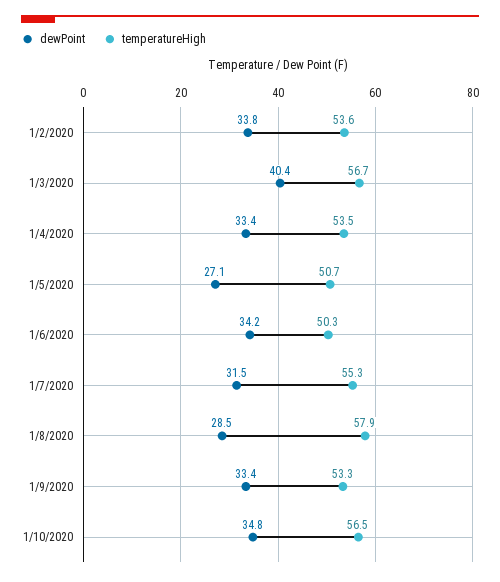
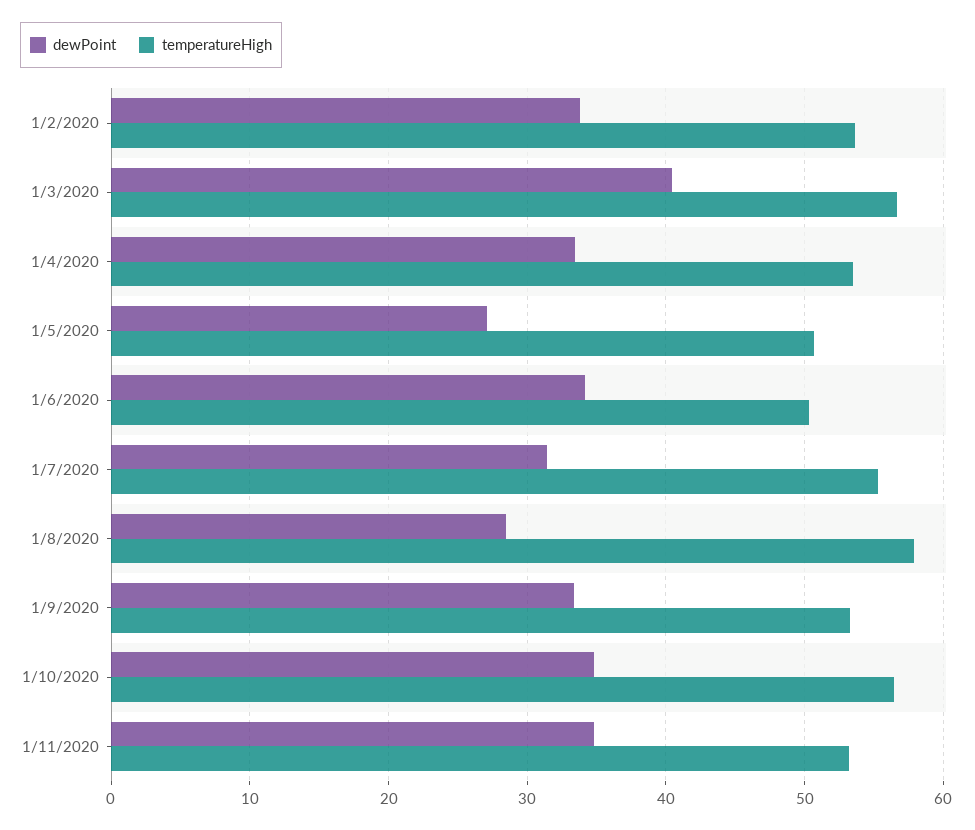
dewPoint, 1/11/2020: none -> 35
temperatureHigh, 1/11/2020: none -> 53

